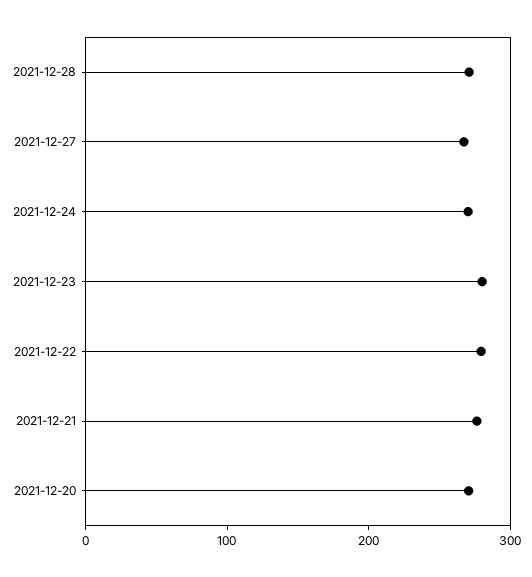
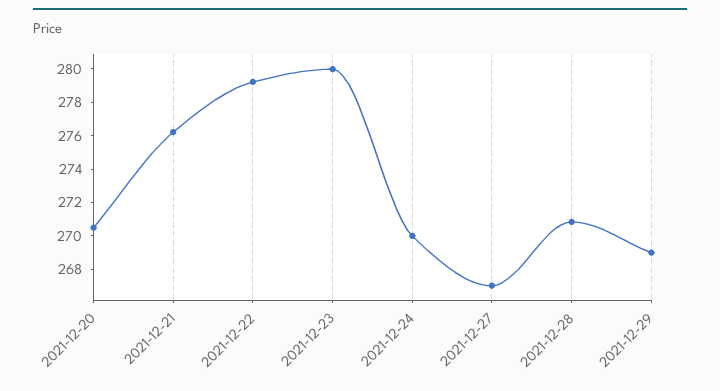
2021-12-29: none -> 269

